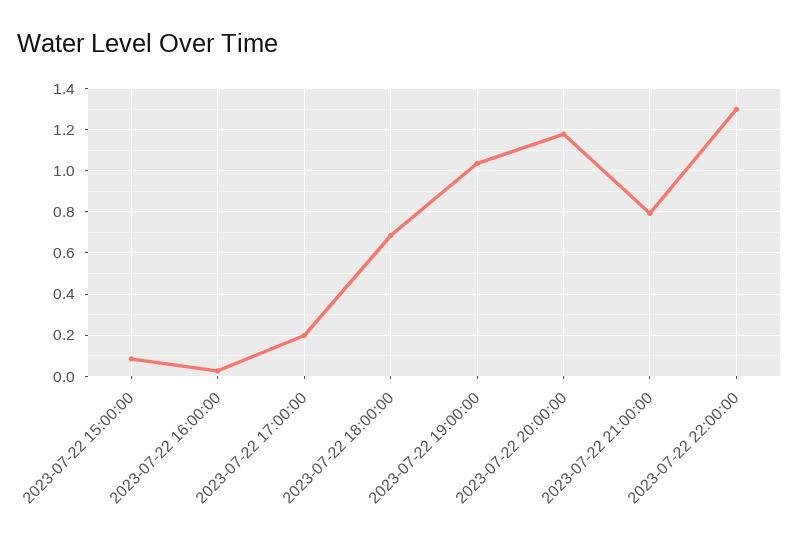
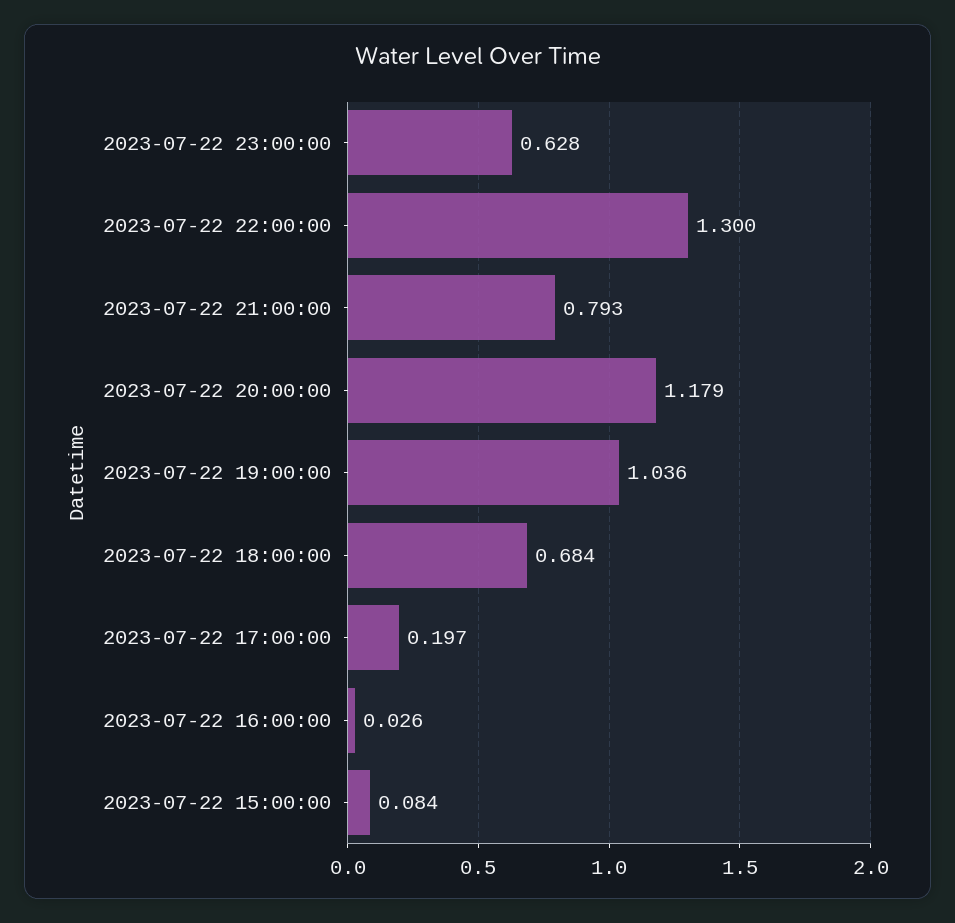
2023-07-22 23:00:00: none -> 0.628

